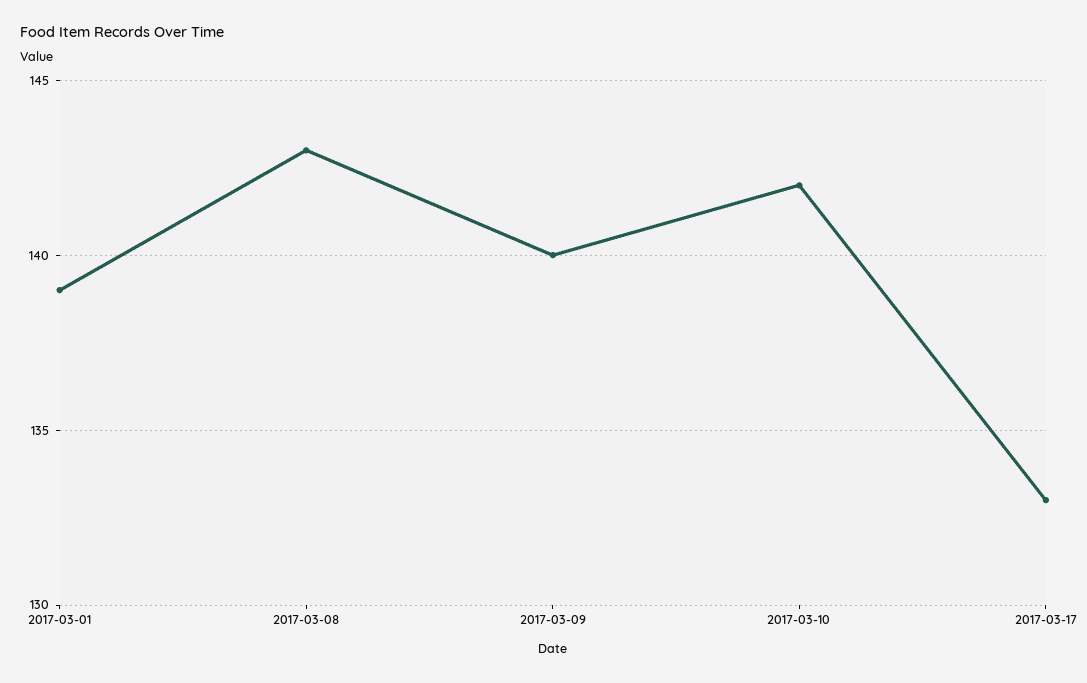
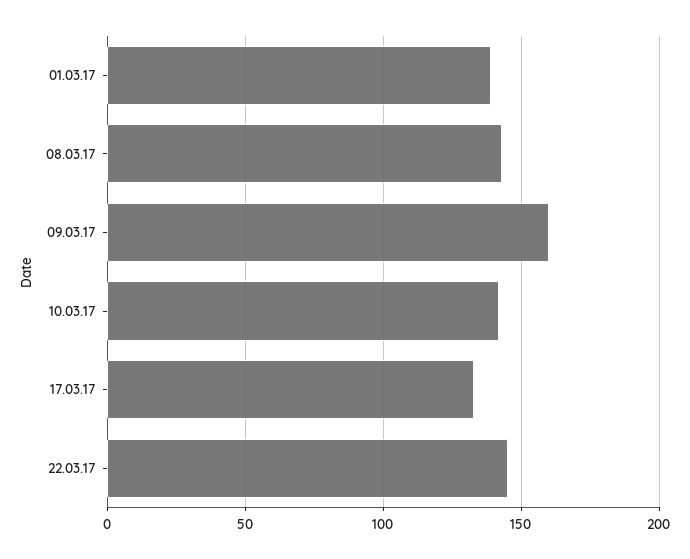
2017-03-09: 140 -> 160
22.03.17: none -> 145

